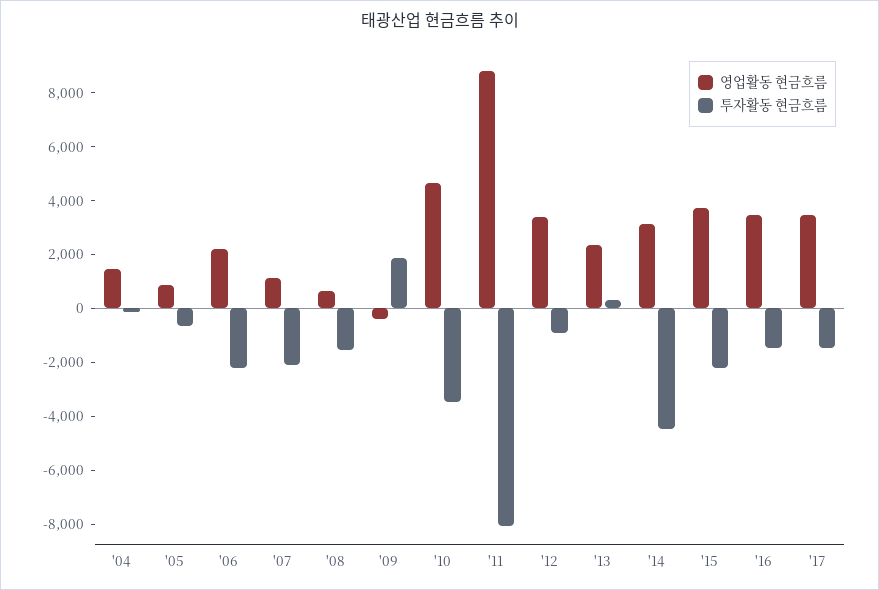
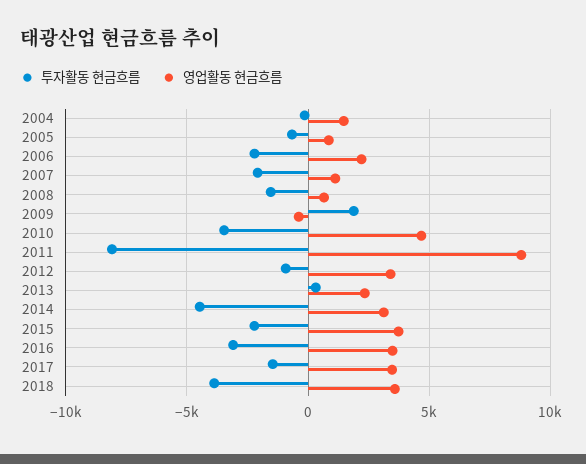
투자활동 현금흐름, '16: -1500 -> -3000
투자활동 현금흐름, 2018: none -> -4000
영업활동 현금흐름, 2018: none -> 3500

